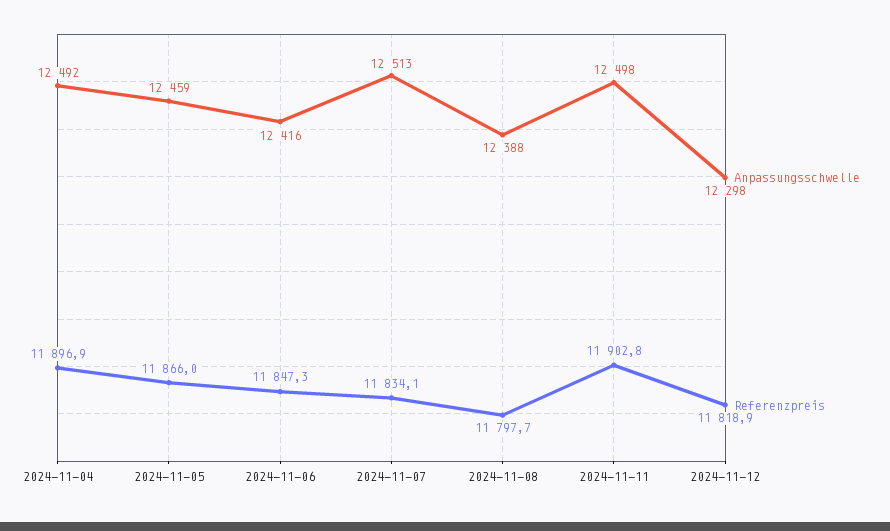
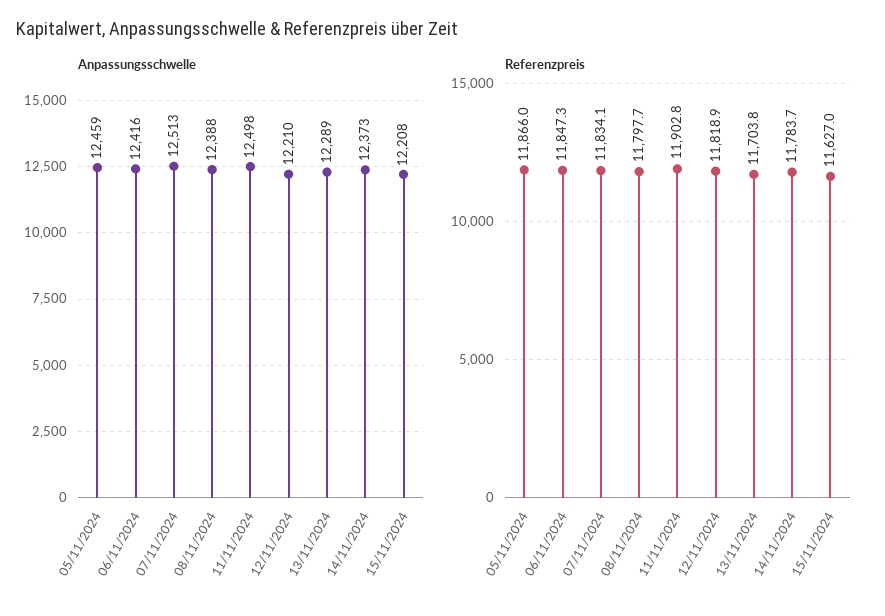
Anpassungsschwelle, 2024-11-04: 12492 -> none
Referenzpreis, 2024-11-04: 11896.9 -> none
Anpassungsschwelle, 2024-11-12: 12298 -> 12210
Anpassungsschwelle, 13/11/2024: none -> 12289
Anpassungsschwelle, 14/11/2024: none -> 12373
Anpassungsschwelle, 15/11/2024: none -> 12208
Referenzpreis, 13/11/2024: none -> 11703.8
Referenzpreis, 14/11/2024: none -> 11783.7
Referenzpreis, 15/11/2024: none -> 11627

